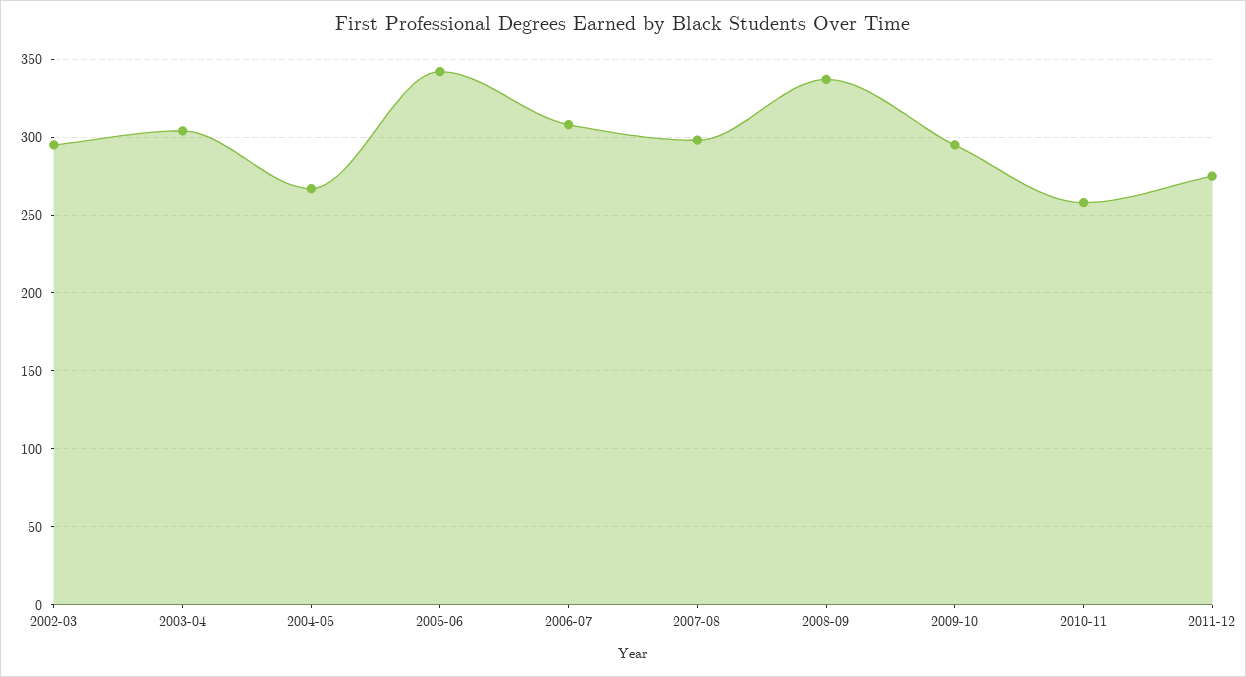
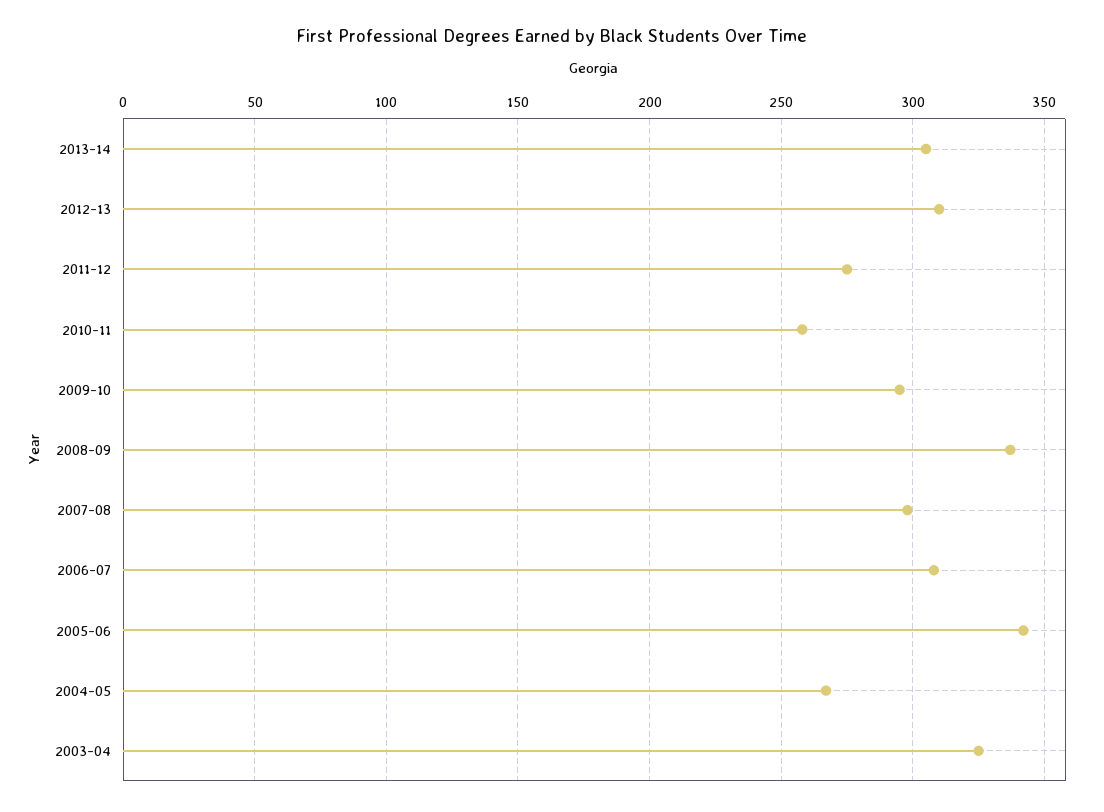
2002-03: 295 -> none
2003-04: 305 -> 325
2013-14: none -> 305
2012-13: none -> 310

